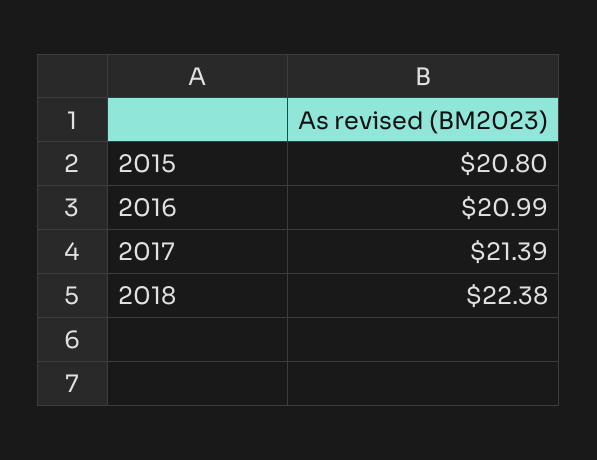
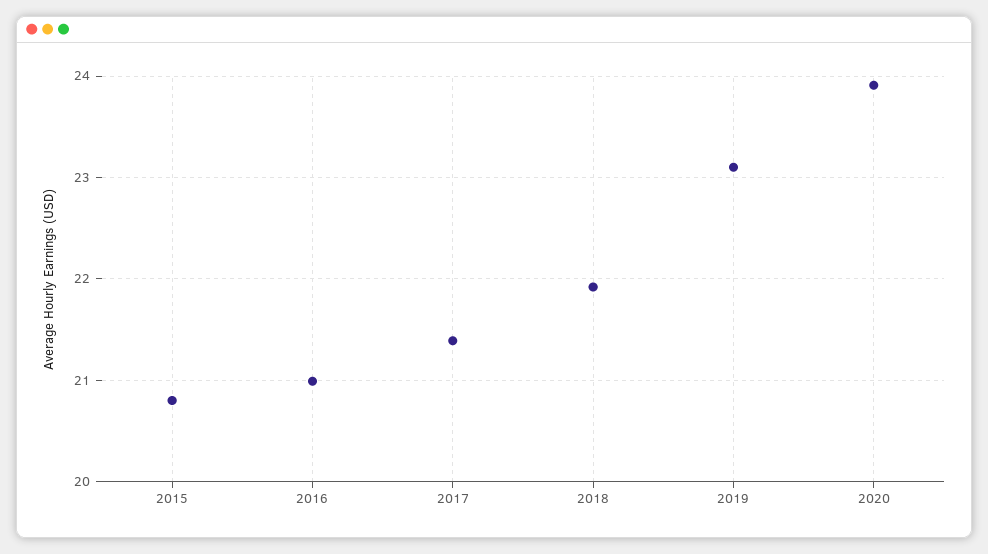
2018: 22.38 -> 21.9
2019: none -> 23.1
2020: none -> 23.9

